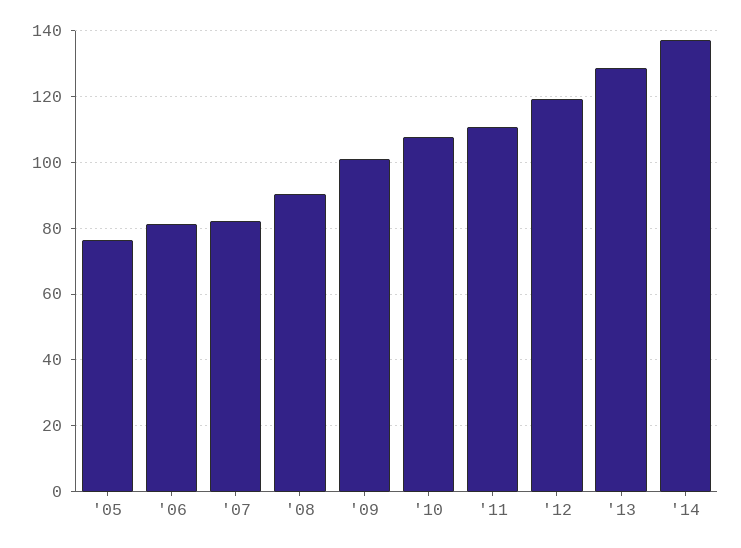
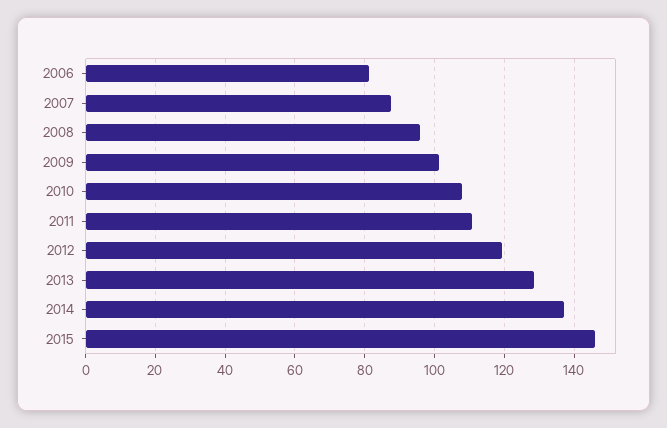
'05: 76 -> none
'07: 82 -> 88
'08: 90 -> 96
2015: none -> 146

